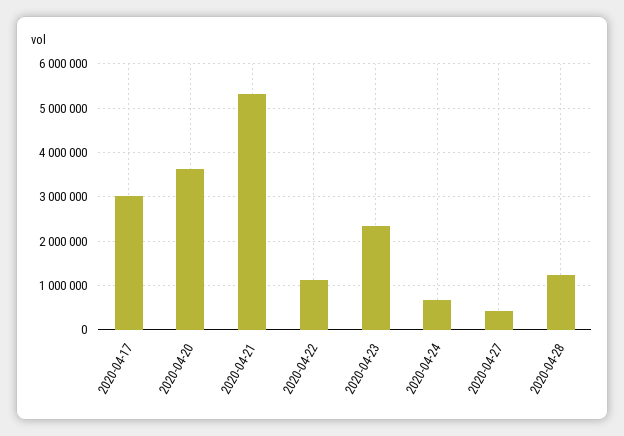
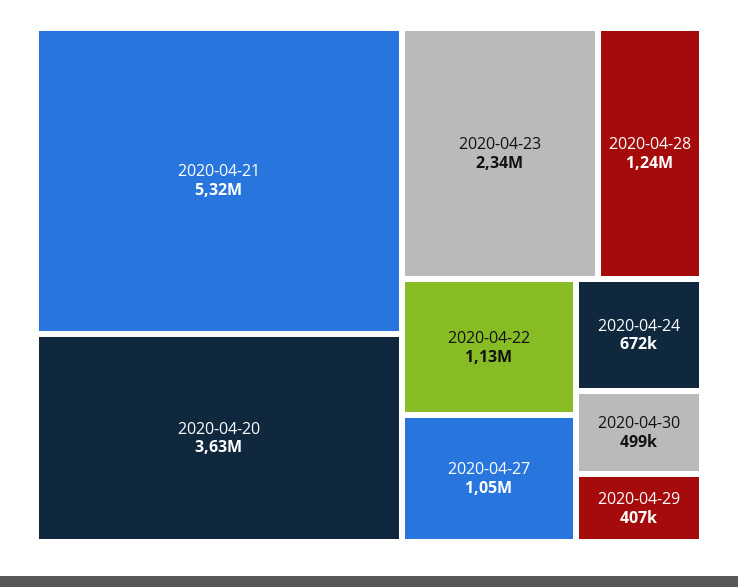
2020-04-17: 3000000 -> none
2020-04-27: 400000 -> 1050000
2020-04-30: none -> 499000
2020-04-29: none -> 407000

